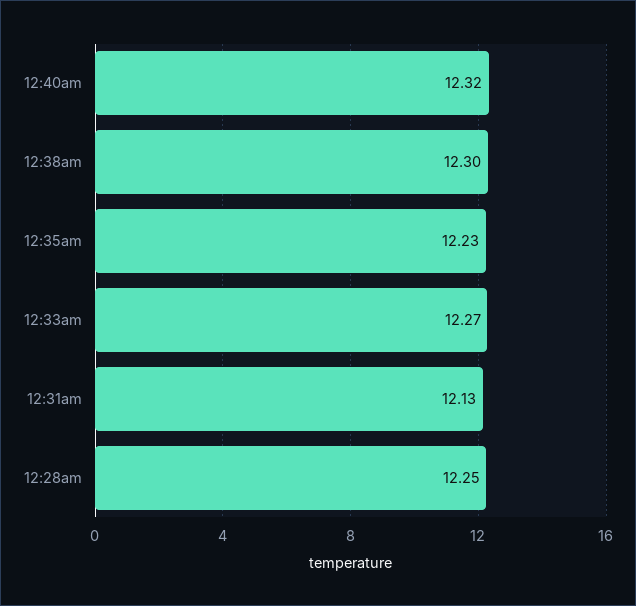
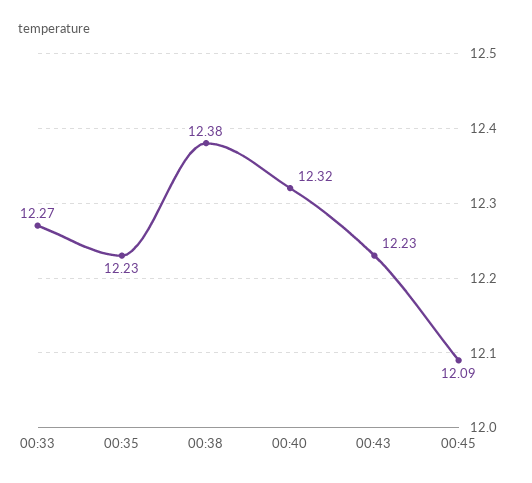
12:38am: 12.3 -> 12.38
12:31am: 12.13 -> none
12:28am: 12.25 -> none
00:43: none -> 12.23
00:45: none -> 12.09

